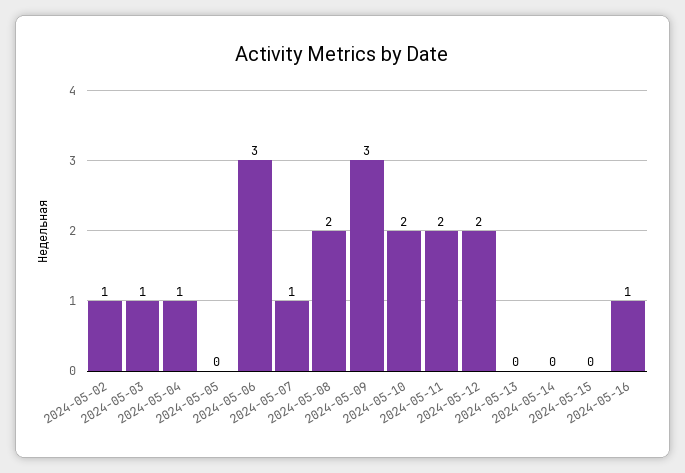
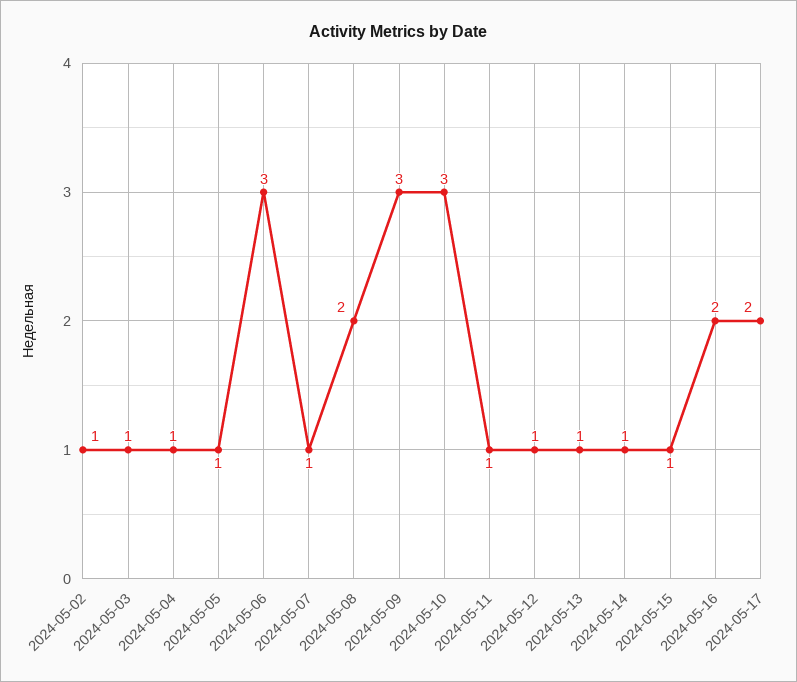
2024-05-05: 0 -> 1
2024-05-10: 2 -> 3
2024-05-11: 2 -> 1
2024-05-12: 2 -> 1
2024-05-13: 0 -> 1
2024-05-14: 0 -> 1
2024-05-15: 0 -> 1
2024-05-16: 1 -> 2
2024-05-17: none -> 2

